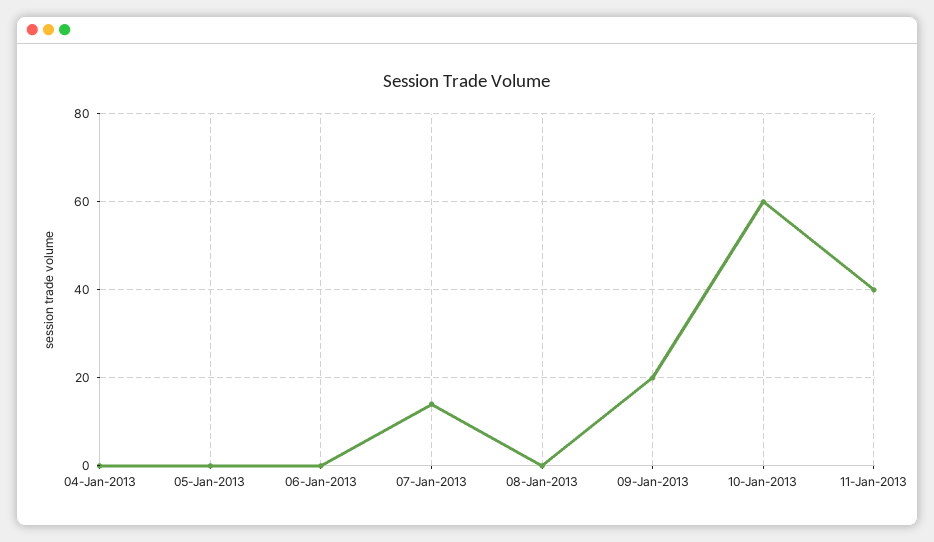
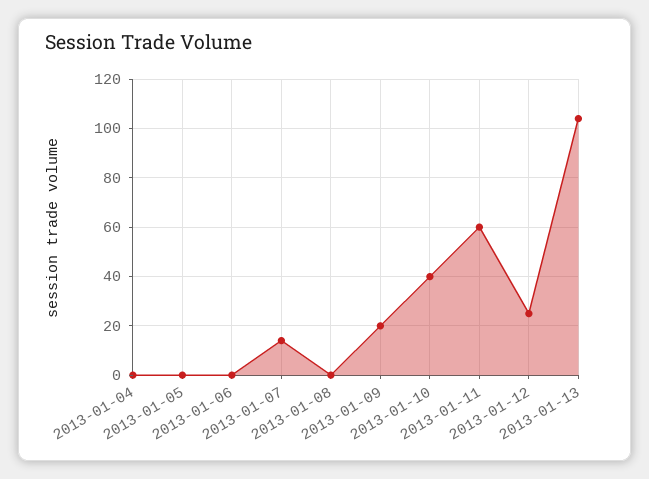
10-Jan-2013: 60 -> 40
11-Jan-2013: 40 -> 60
2013-01-12: none -> 25
2013-01-13: none -> 105

